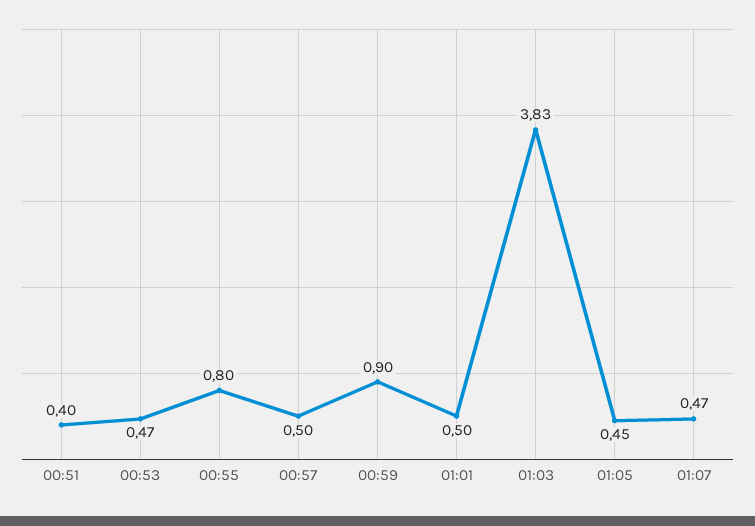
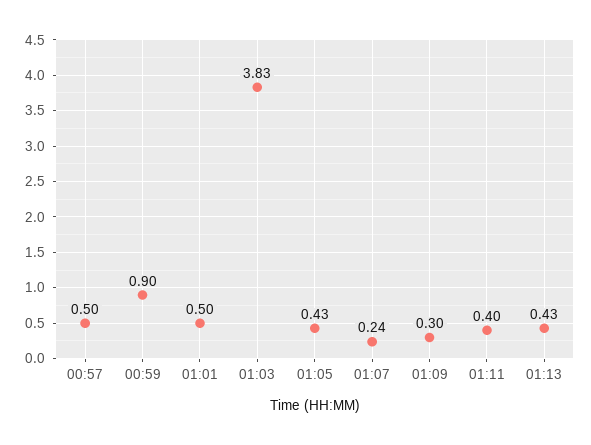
00:51: 0.4 -> none
00:53: 0.47 -> none
00:55: 0.8 -> none
01:05: 0.45 -> 0.43
01:07: 0.47 -> 0.24
01:09: none -> 0.3
01:11: none -> 0.4
01:13: none -> 0.43

